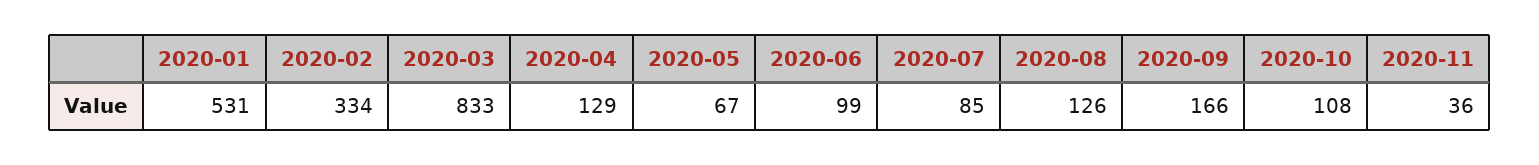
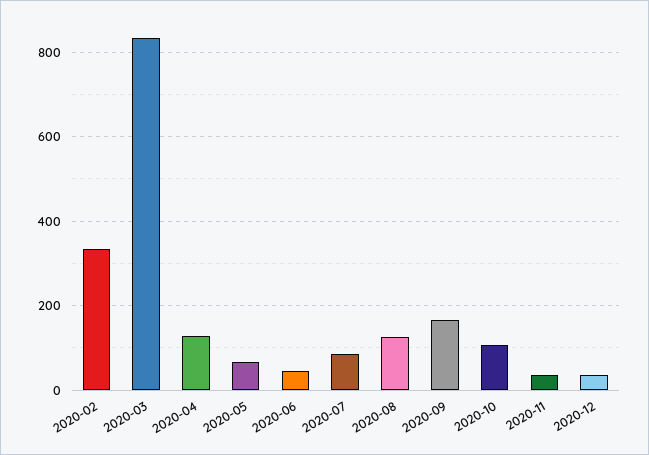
2020-01: 531 -> none
2020-06: 99 -> 40
2020-12: none -> 40

